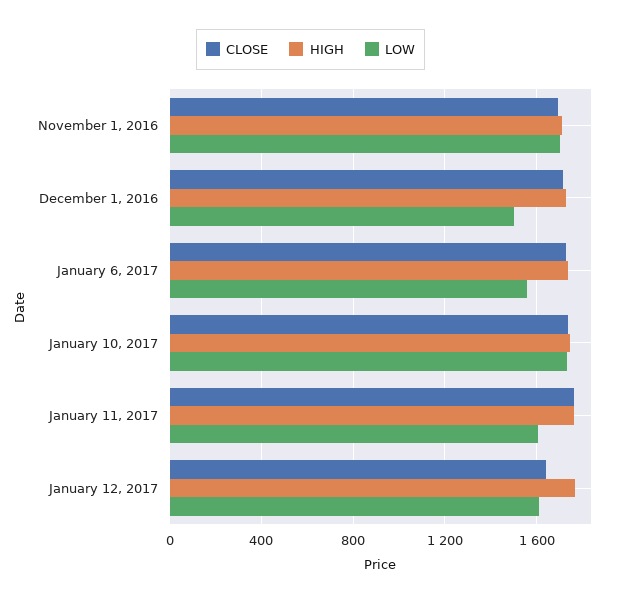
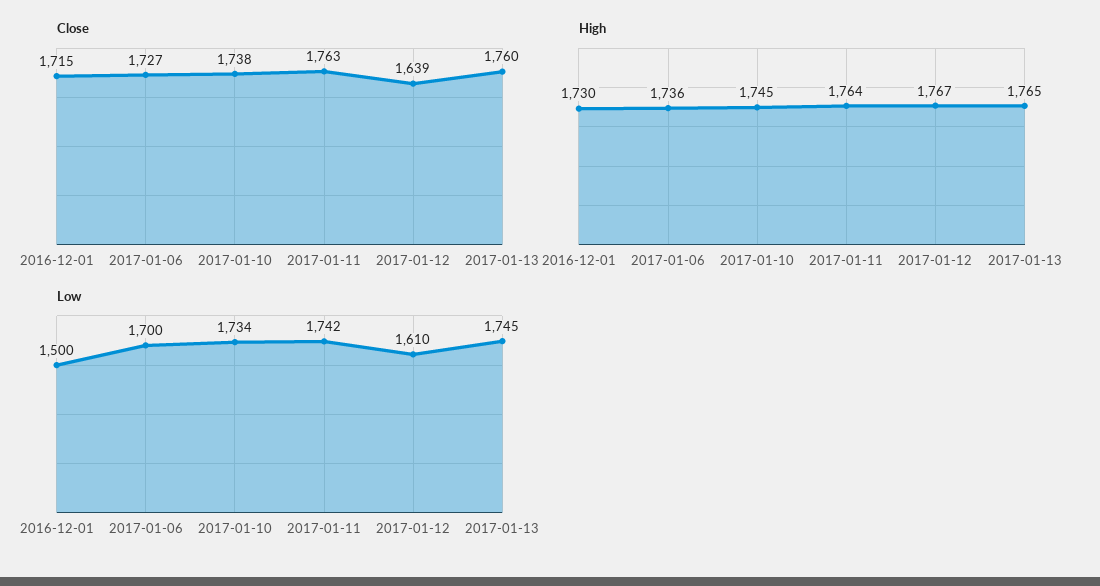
CLOSE, November 1, 2016: 1700 -> none
HIGH, November 1, 2016: 1700 -> none
LOW, November 1, 2016: 1700 -> none
LOW, January 6, 2017: 1550 -> 1700
LOW, January 11, 2017: 1600 -> 1742
CLOSE, 2017-01-13: none -> 1760
HIGH, 2017-01-13: none -> 1765
LOW, 2017-01-13: none -> 1745

